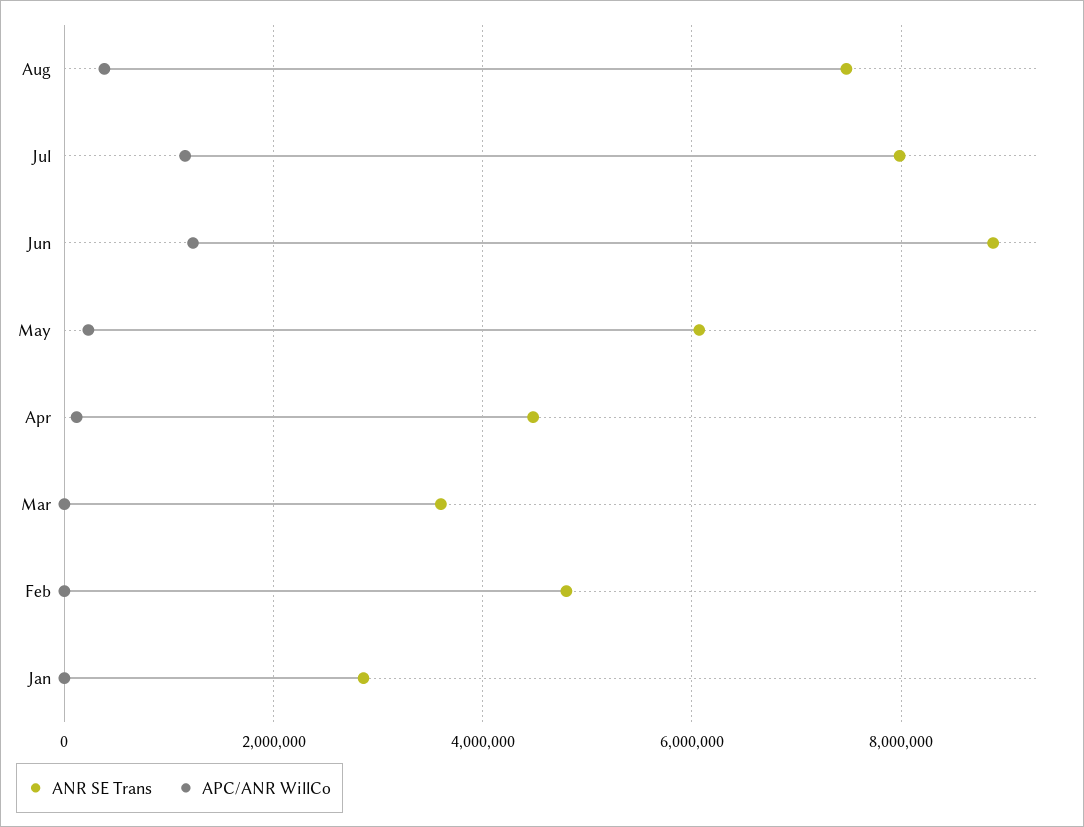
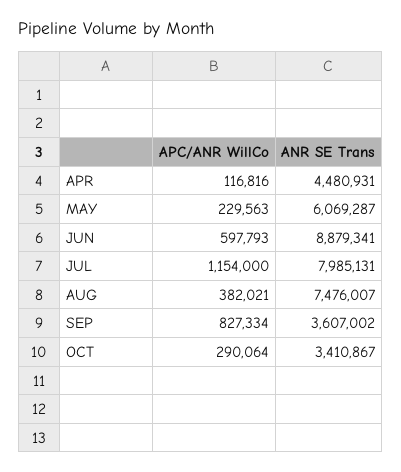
APC/ANR WillCo, Jun: 1200000 -> 597793
ANR SE Trans, Mar: 3600000 -> none
APC/ANR WillCo, Mar: 0 -> none
ANR SE Trans, Feb: 4800000 -> none
APC/ANR WillCo, Feb: 0 -> none
ANR SE Trans, Jan: 2800000 -> none
APC/ANR WillCo, Jan: 0 -> none
APC/ANR WillCo, SEP: none -> 827334
ANR SE Trans, SEP: none -> 3607002
APC/ANR WillCo, OCT: none -> 290064
ANR SE Trans, OCT: none -> 3410867

